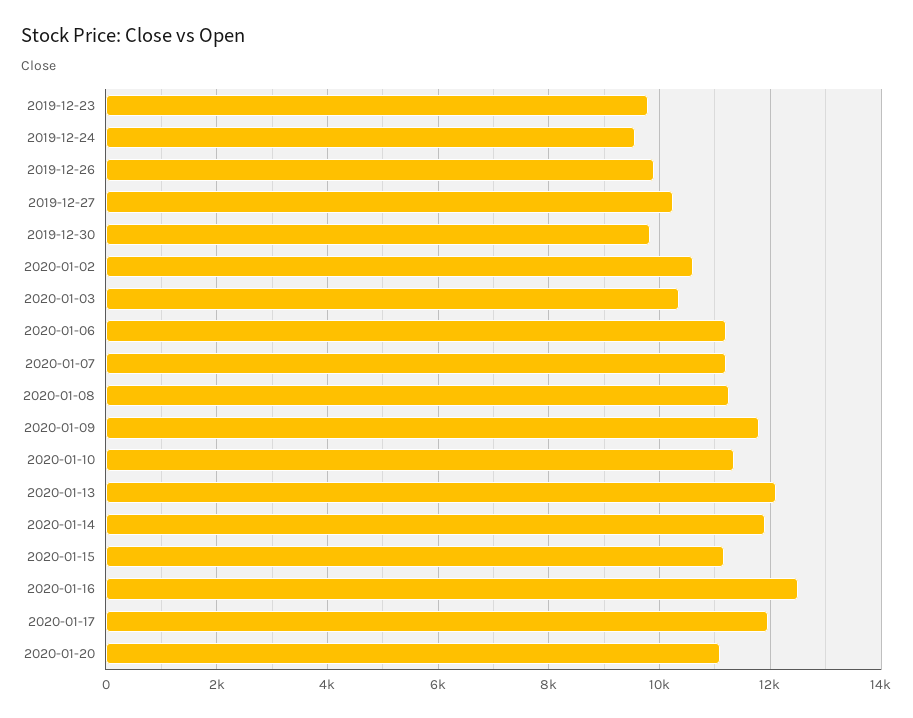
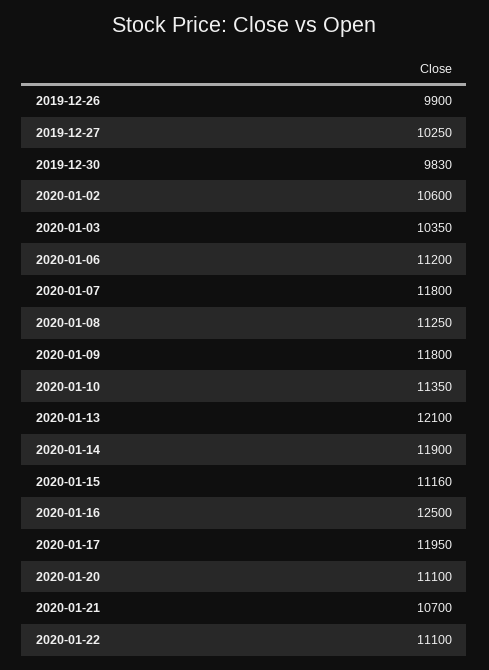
2019-12-23: 9800 -> none
2019-12-24: 9600 -> none
2020-01-07: 11200 -> 11800
2020-01-21: none -> 10700
2020-01-22: none -> 11100

